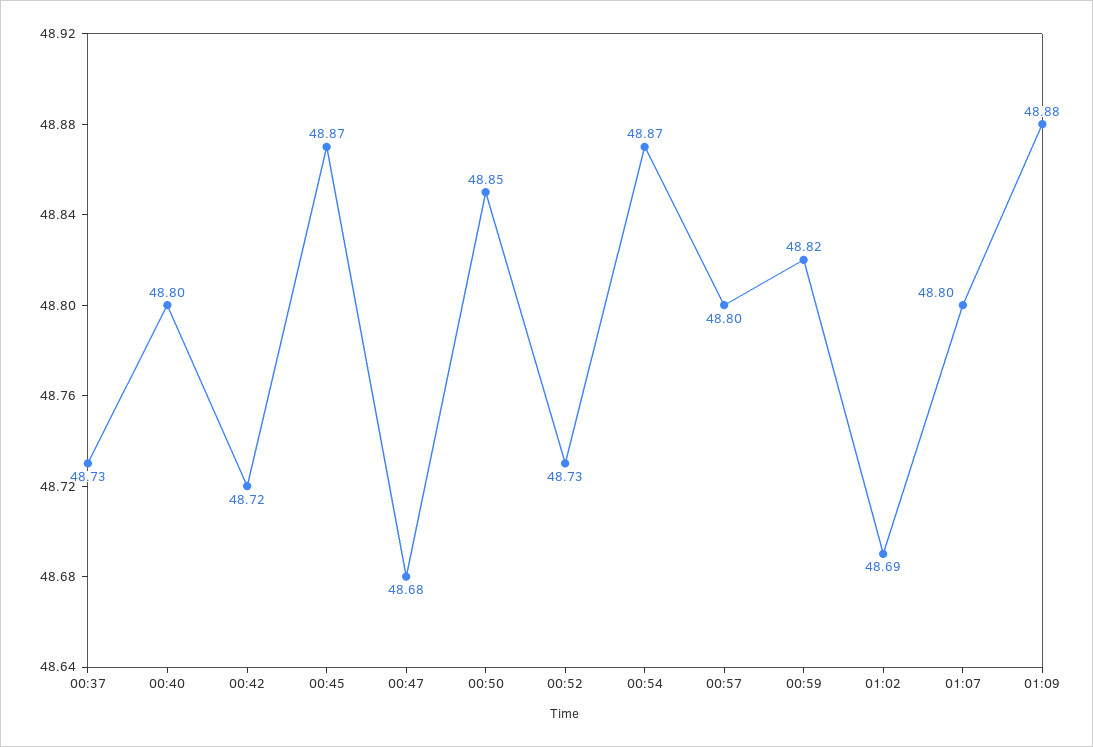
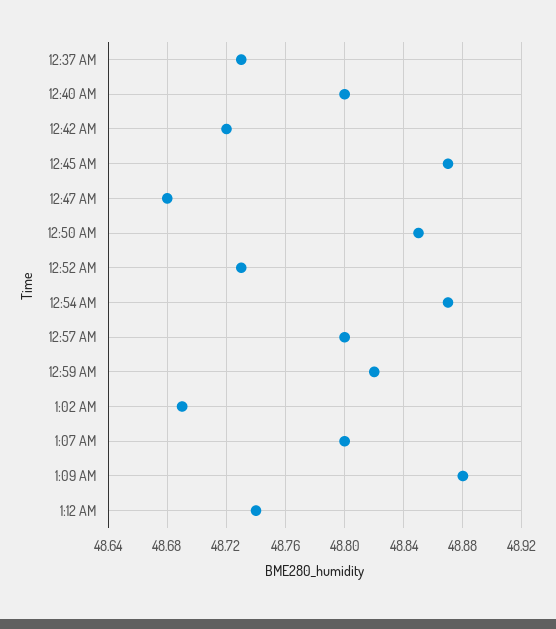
1:12 AM: none -> 48.74

